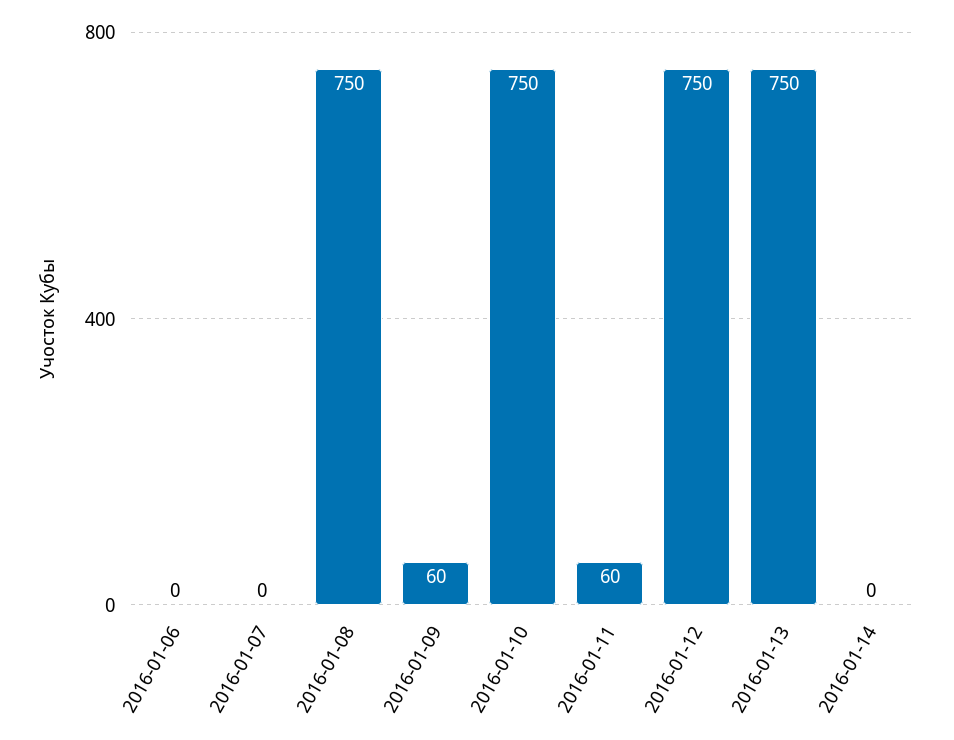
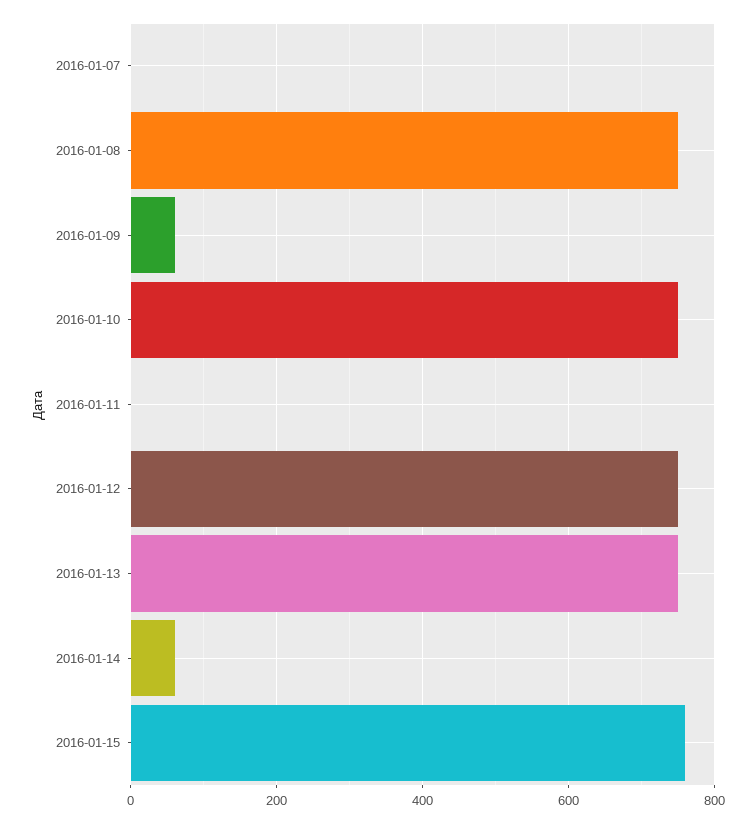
2016-01-06: 0 -> none
2016-01-11: 60 -> 0
2016-01-14: 0 -> 60
2016-01-15: none -> 760

